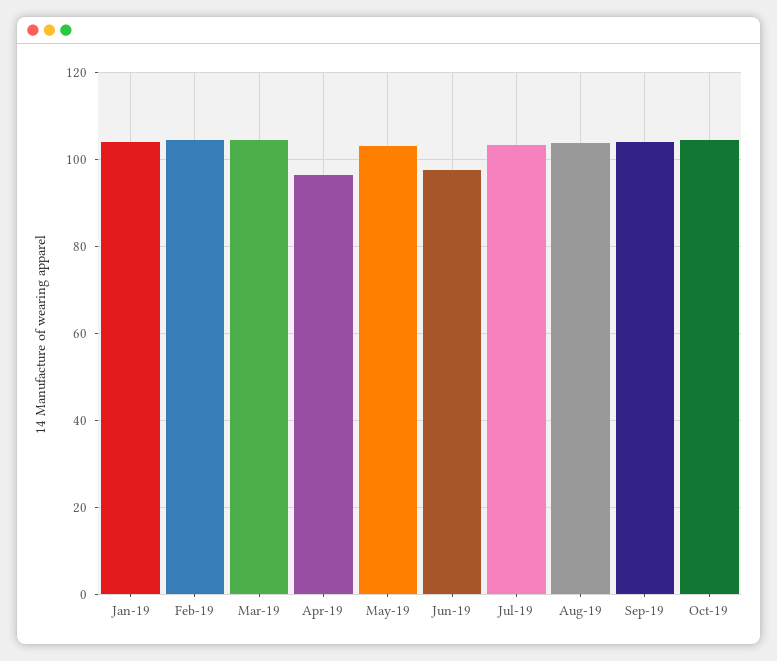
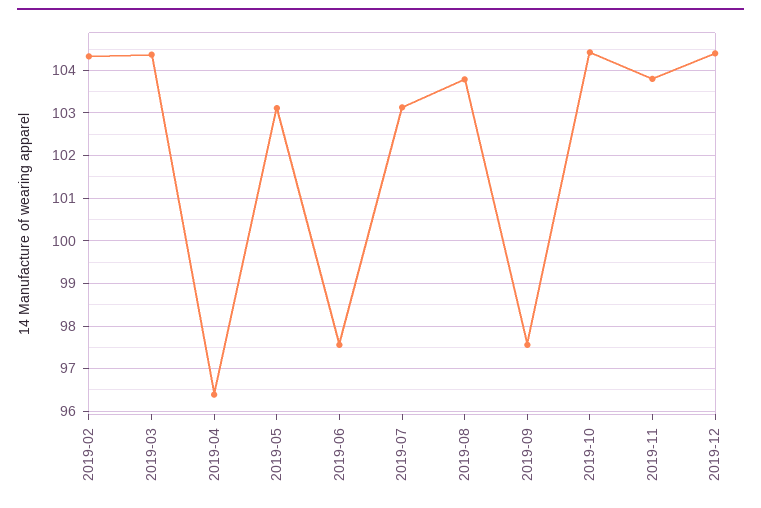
Jan-19: 104 -> none
Sep-19: 104 -> 97.6
2019-11: none -> 103.8
2019-12: none -> 104.4

